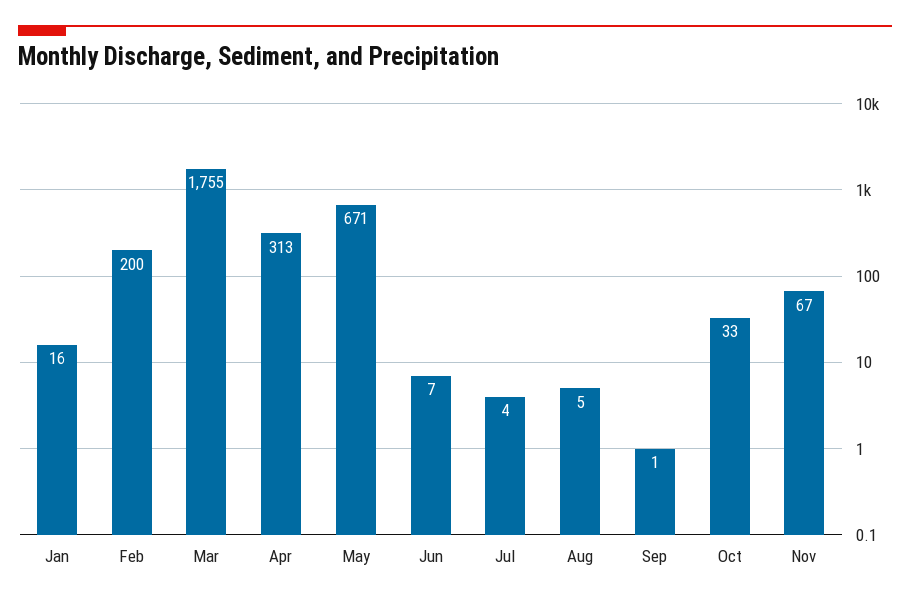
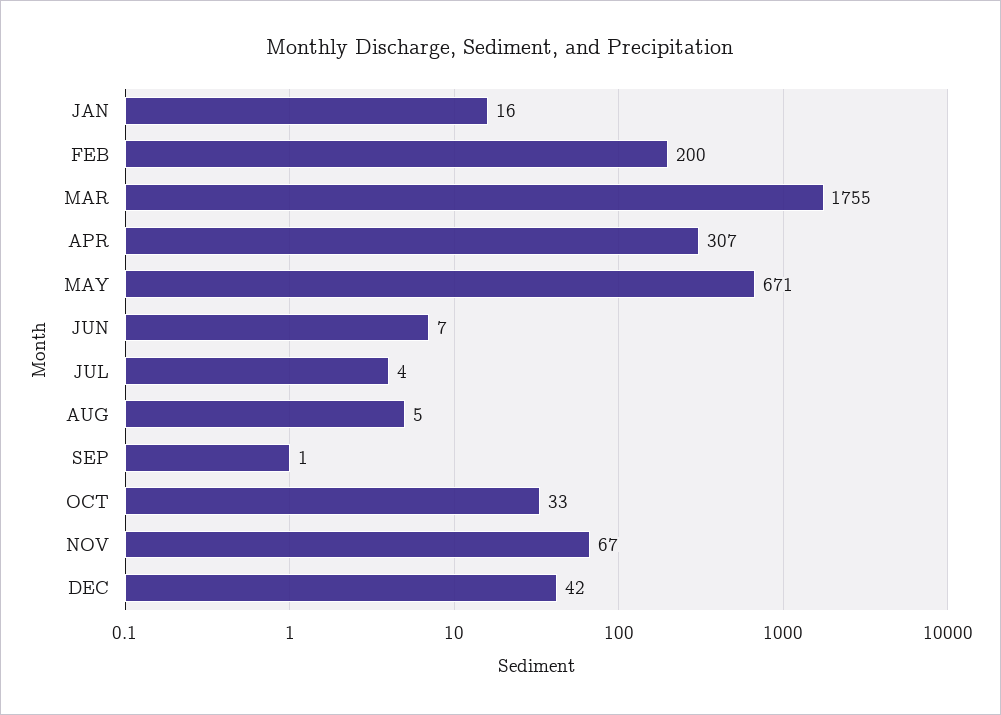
Apr: 313 -> 307
DEC: none -> 42

